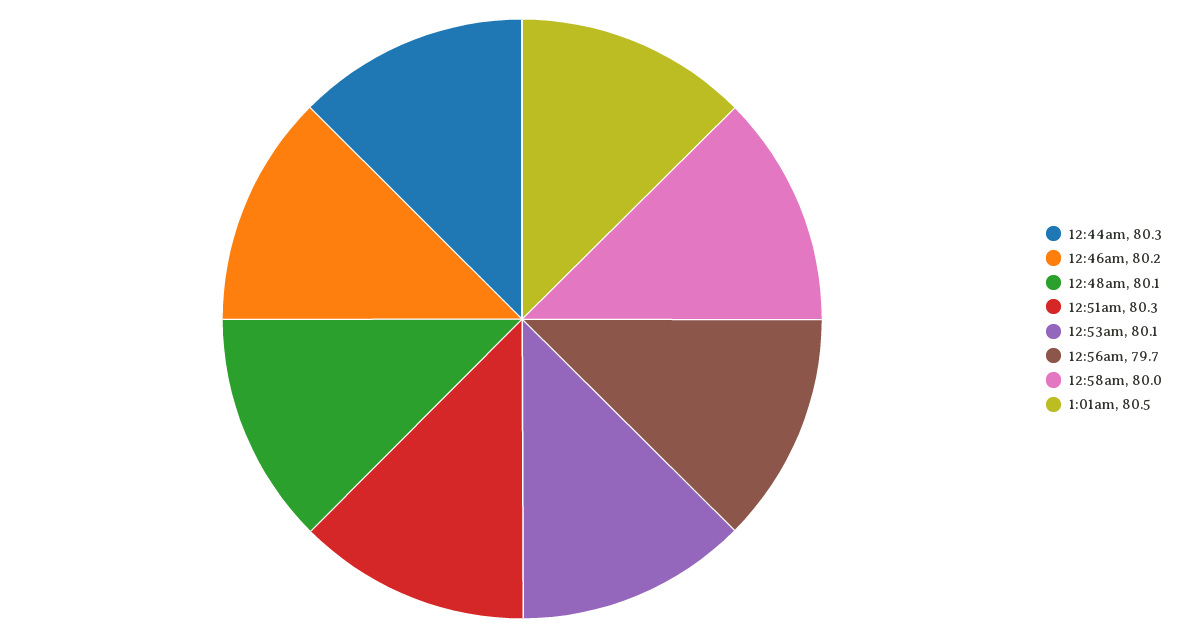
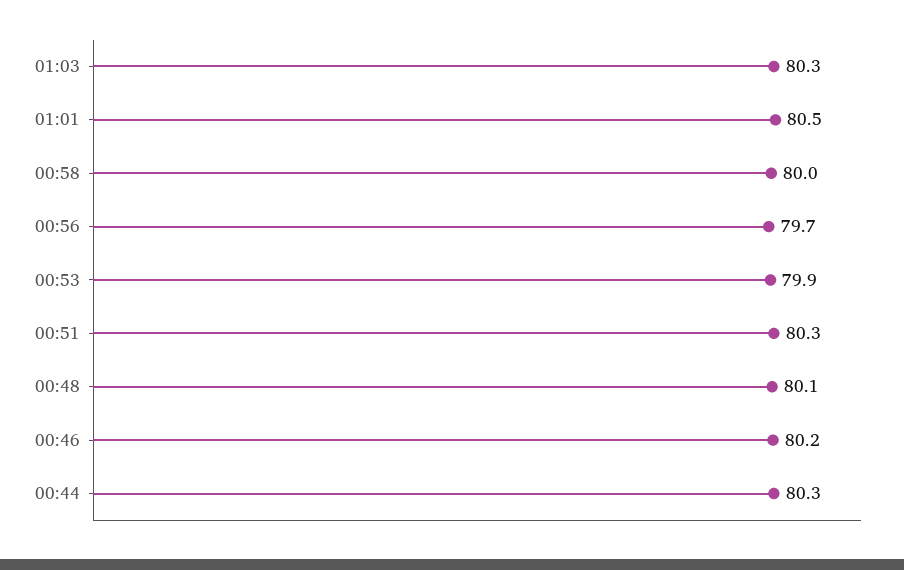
12:53am: 80.1 -> 79.9
01:03: none -> 80.3

